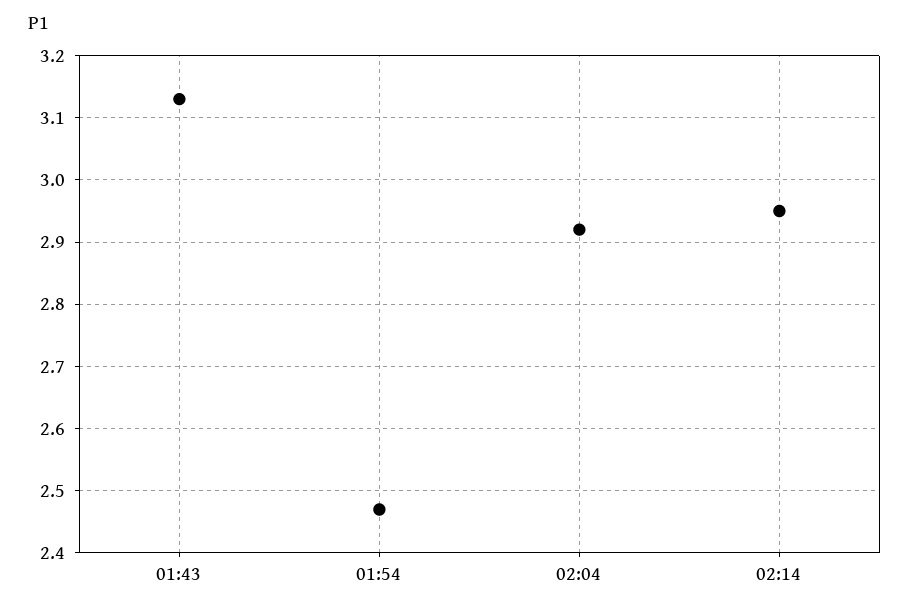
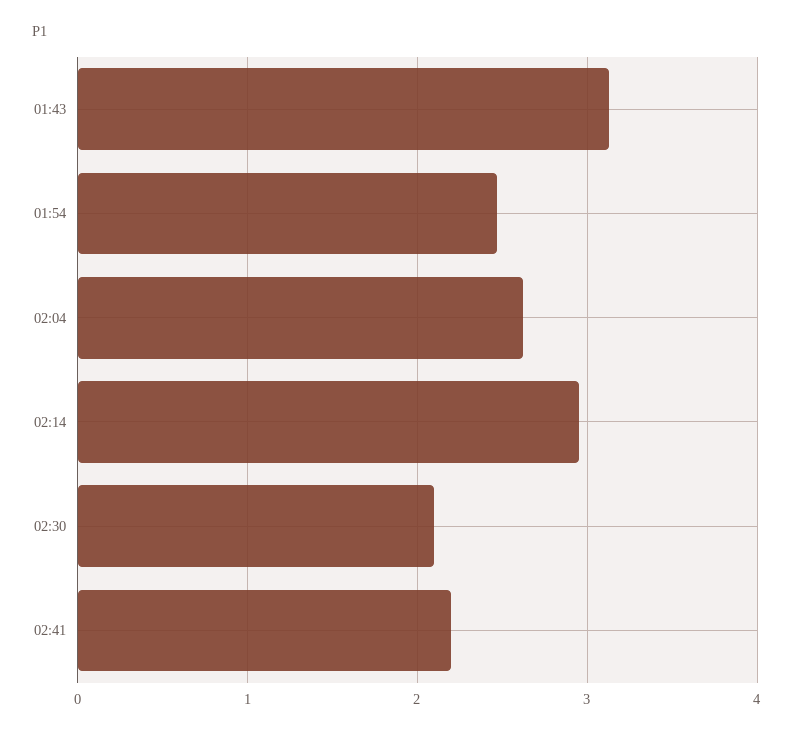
02:04: 2.92 -> 2.6
02:30: none -> 2.1
02:41: none -> 2.2

